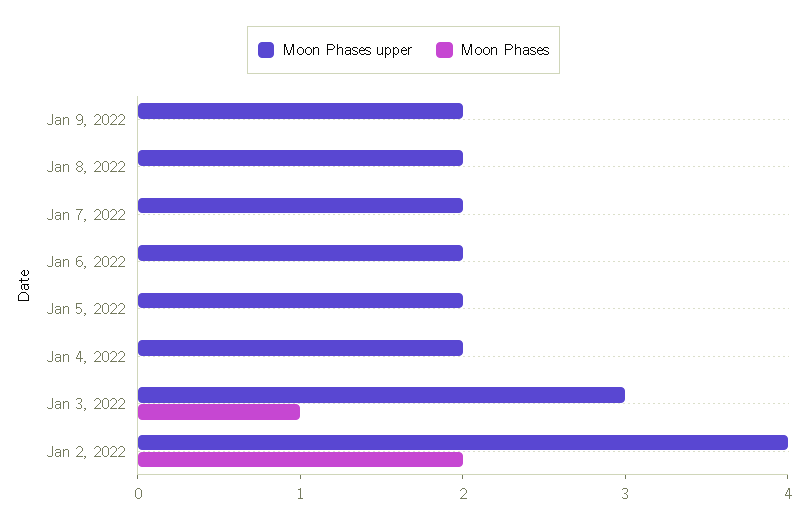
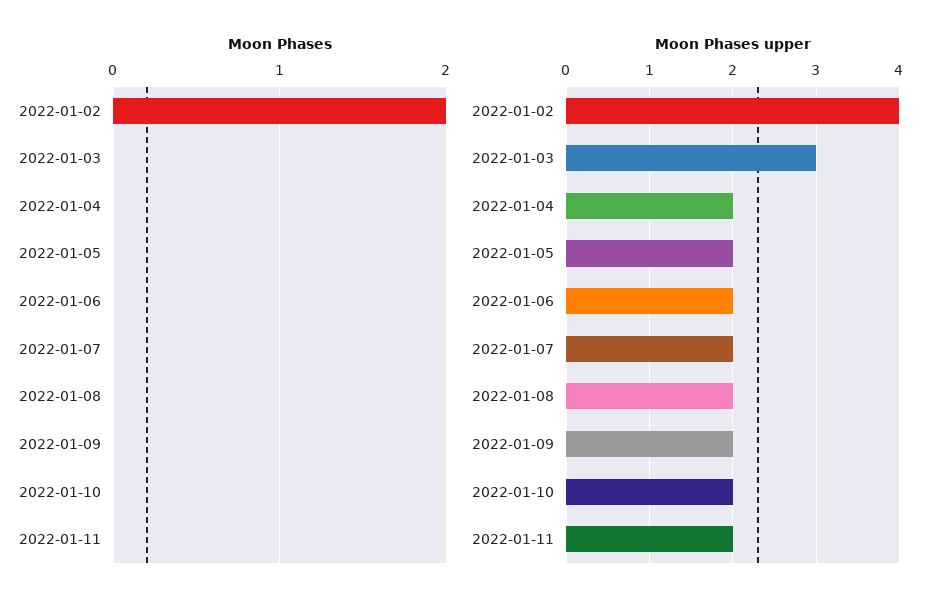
Moon Phases, Jan 3, 2022: 1 -> 0
Moon Phases, 2022-01-10: none -> 0
Moon Phases, 2022-01-11: none -> 0
Moon Phases upper, 2022-01-10: none -> 2
Moon Phases upper, 2022-01-11: none -> 2

